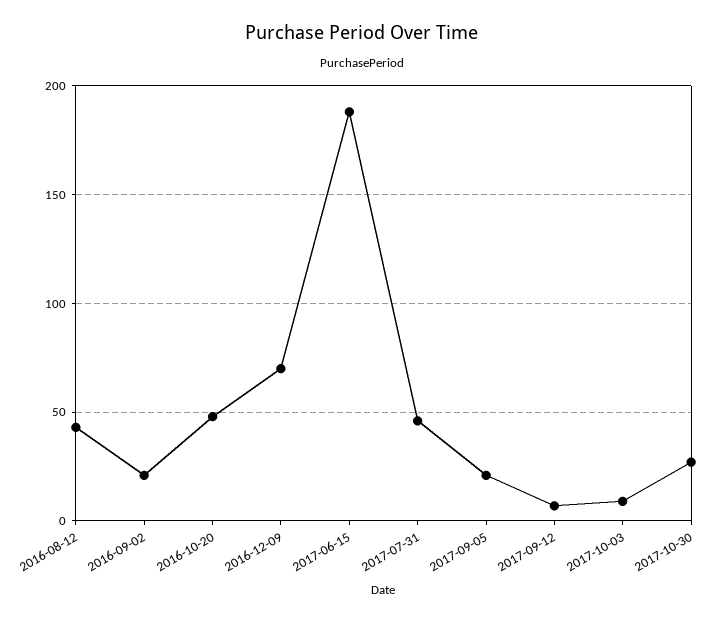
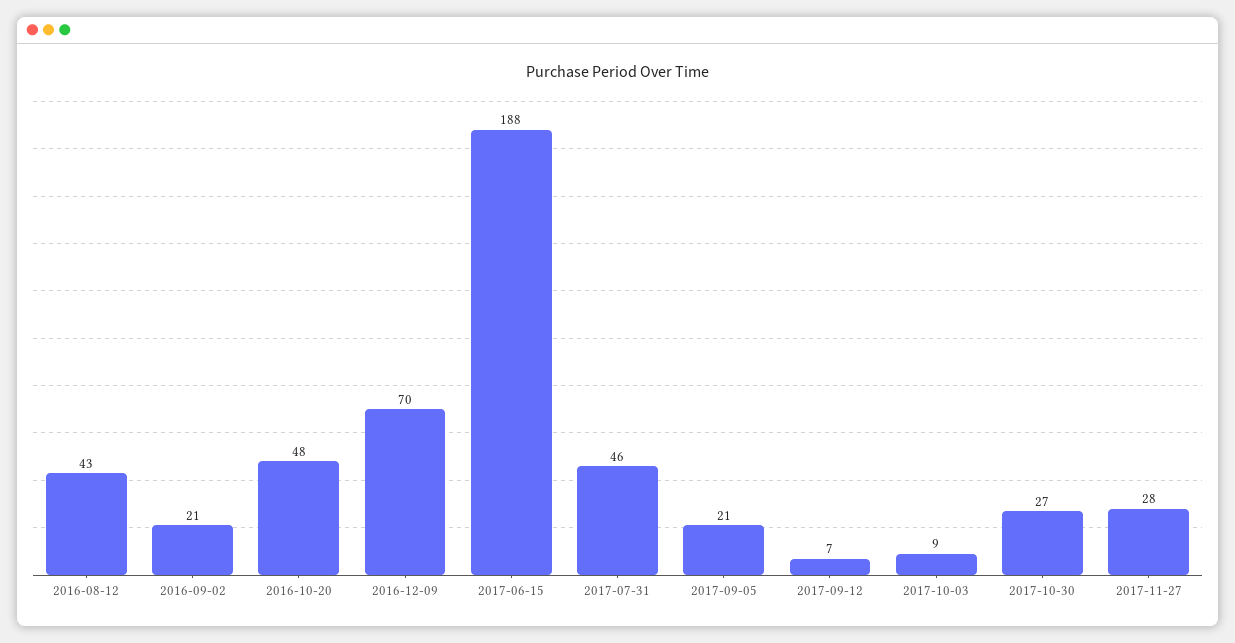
2017-11-27: none -> 28

